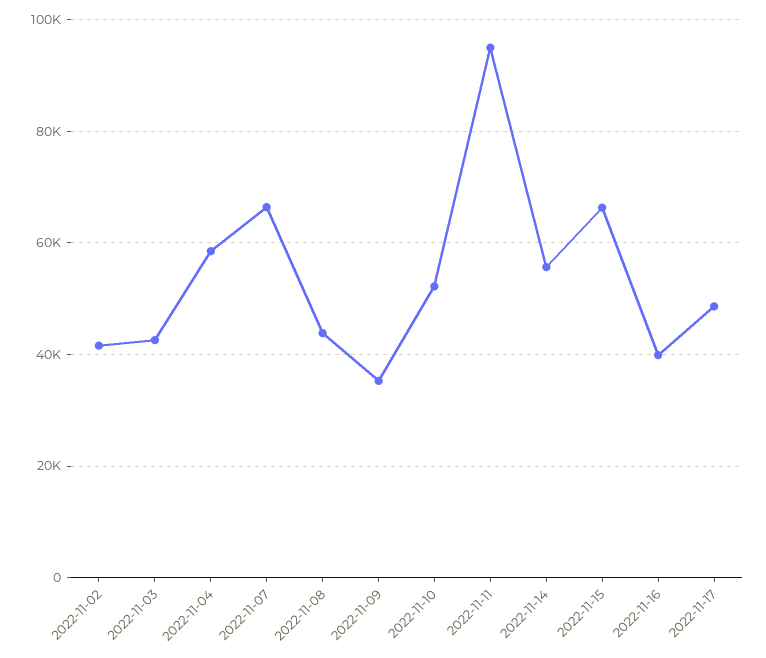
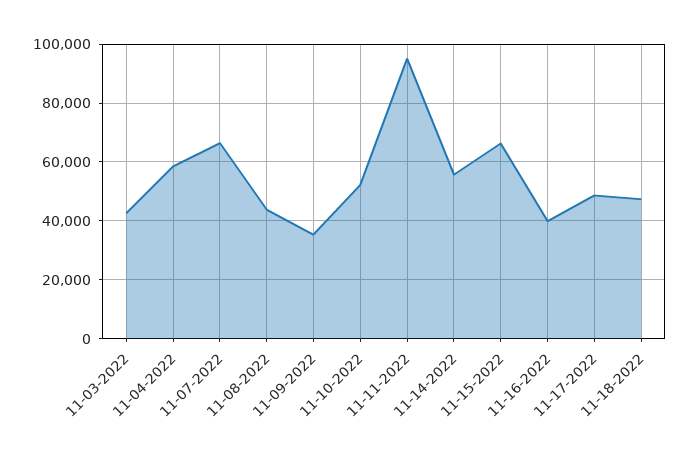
2022-11-02: 42000 -> none
11-18-2022: none -> 47500

